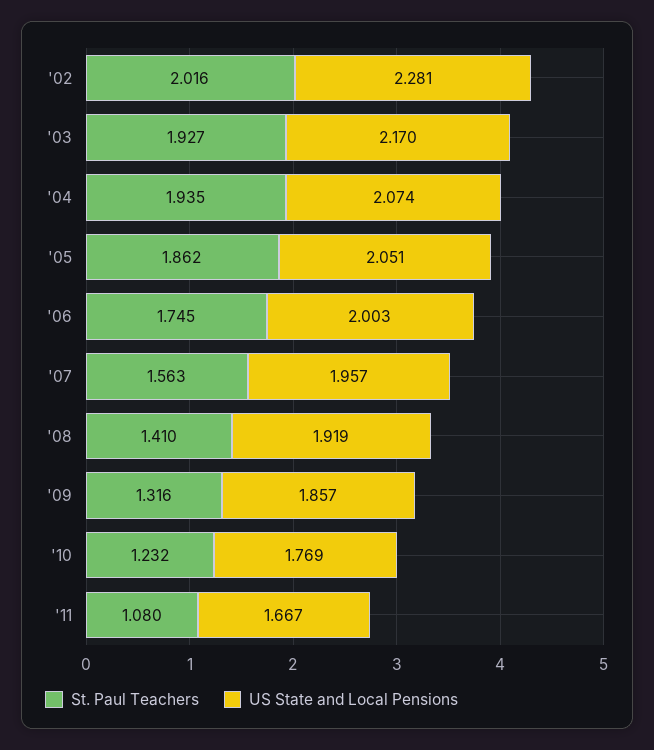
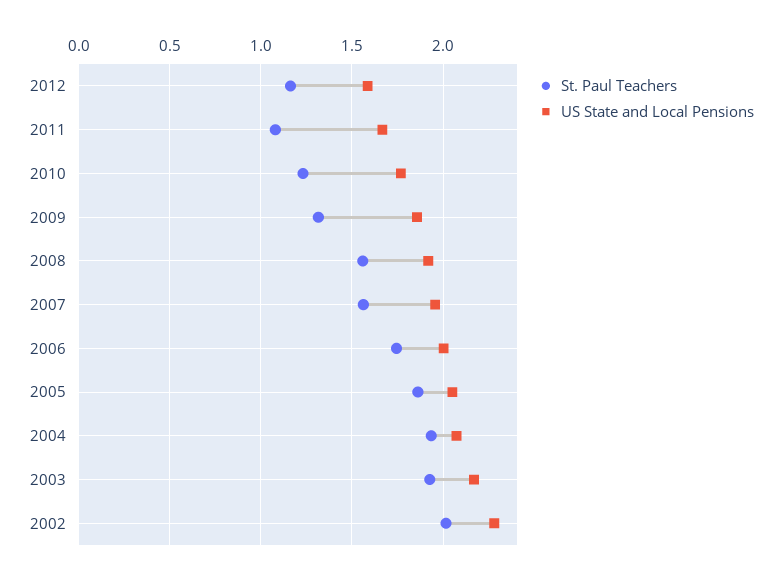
St. Paul Teachers, '08: 1.41 -> 1.55
St. Paul Teachers, 2012: none -> 1.15
US State and Local Pensions, 2012: none -> 1.6

